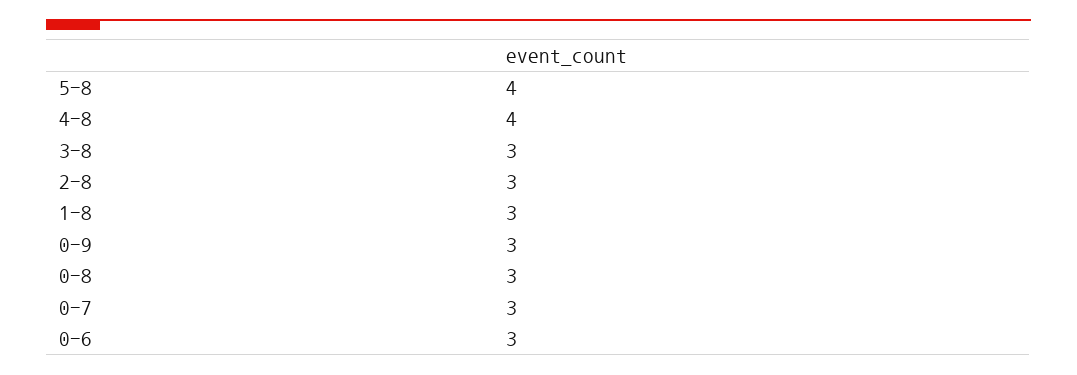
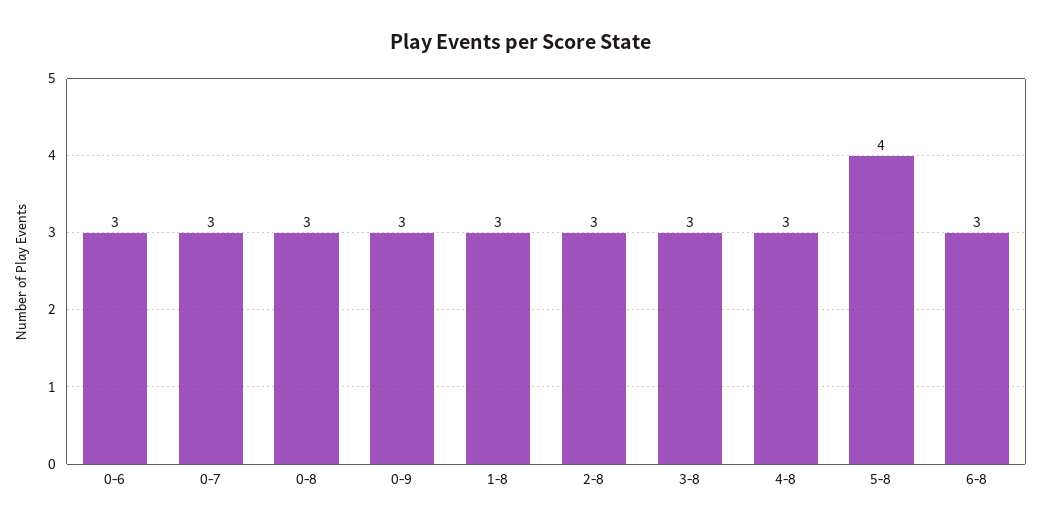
4-8: 4 -> 3
6-8: none -> 3

